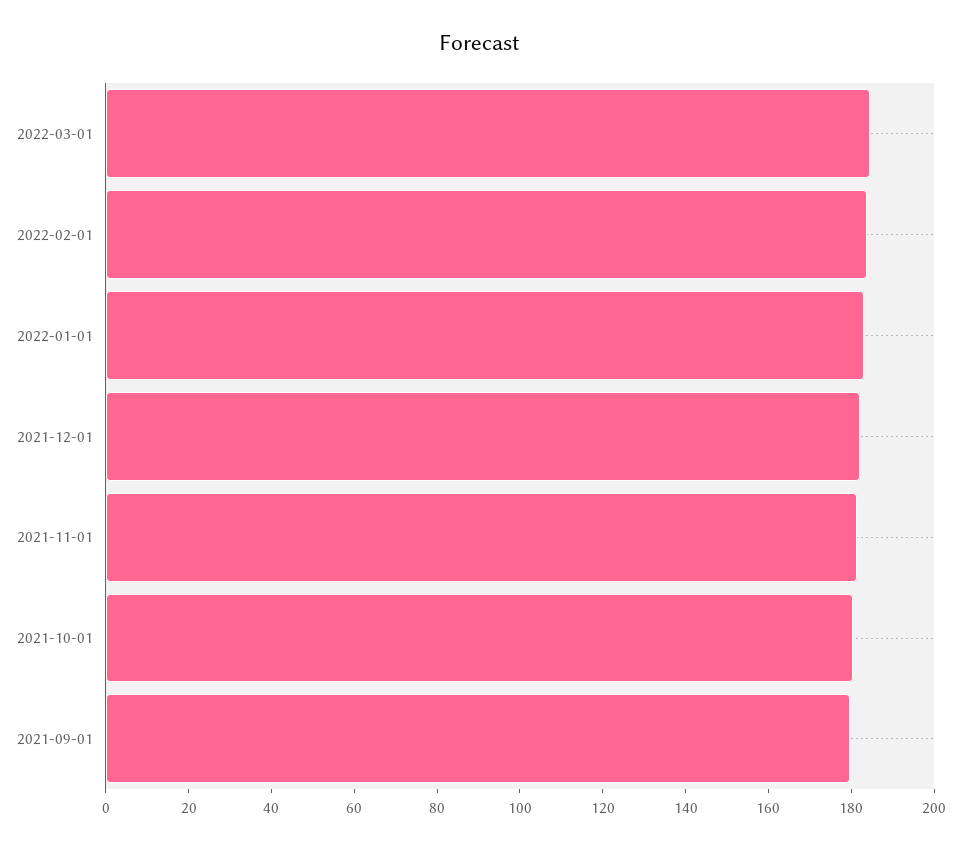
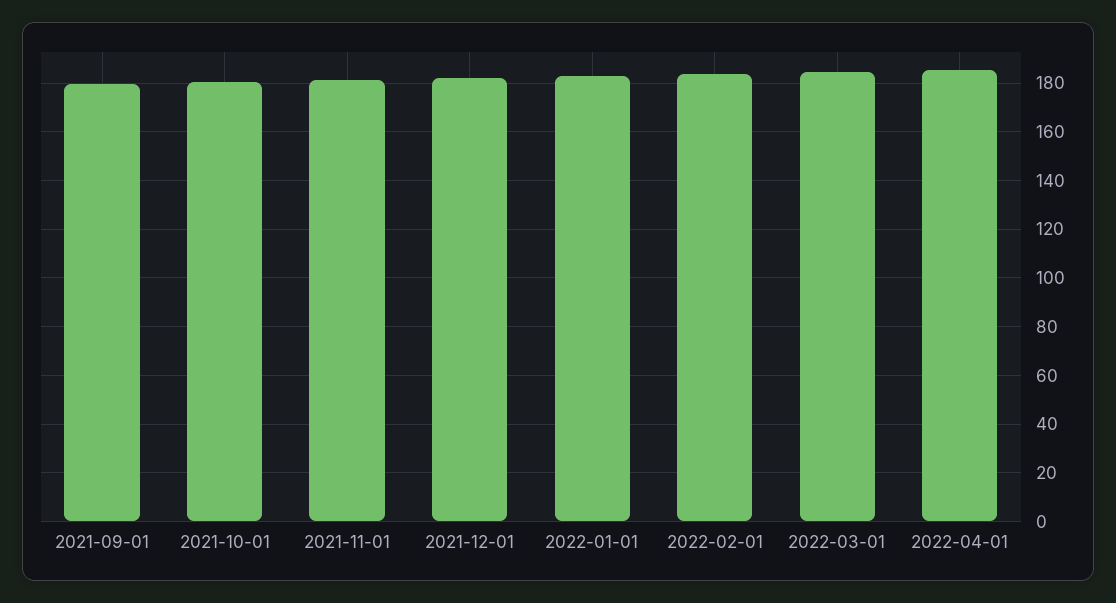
2022-04-01: none -> 185

